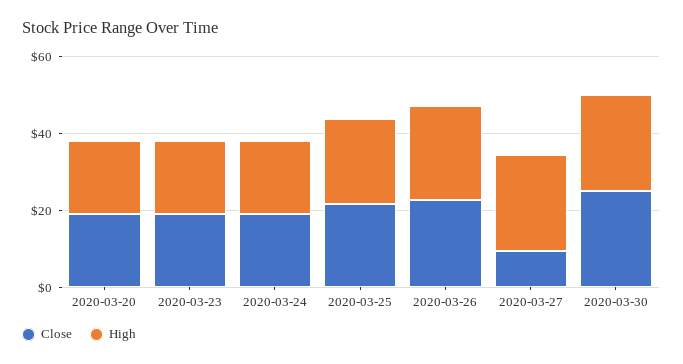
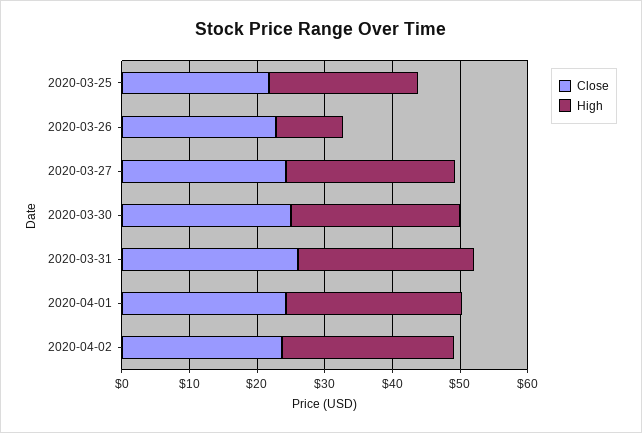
Close, 2020-03-20: 20 -> none
High, 2020-03-20: 20 -> none
Close, 2020-03-23: 20 -> none
High, 2020-03-23: 20 -> none
Close, 2020-03-24: 20 -> none
High, 2020-03-24: 20 -> none
High, 2020-03-26: 25 -> 10
Close, 2020-03-27: 10 -> 24
Close, 2020-03-31: none -> 26
High, 2020-03-31: none -> 26
Close, 2020-04-01: none -> 24
High, 2020-04-01: none -> 26
Close, 2020-04-02: none -> 24
High, 2020-04-02: none -> 26

